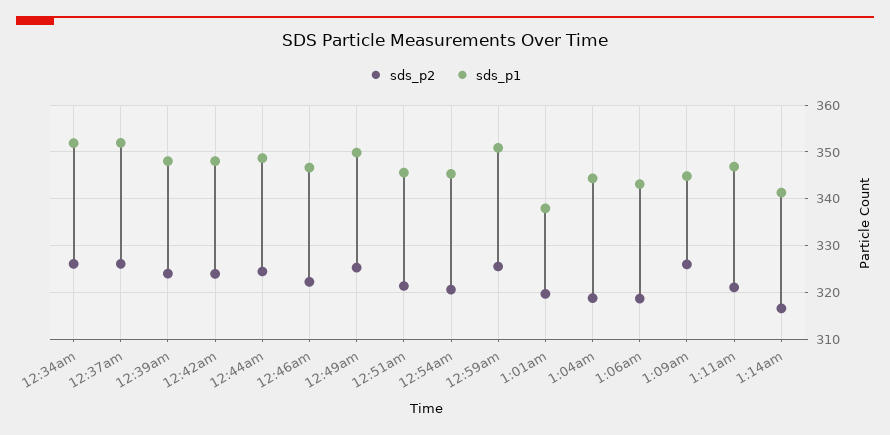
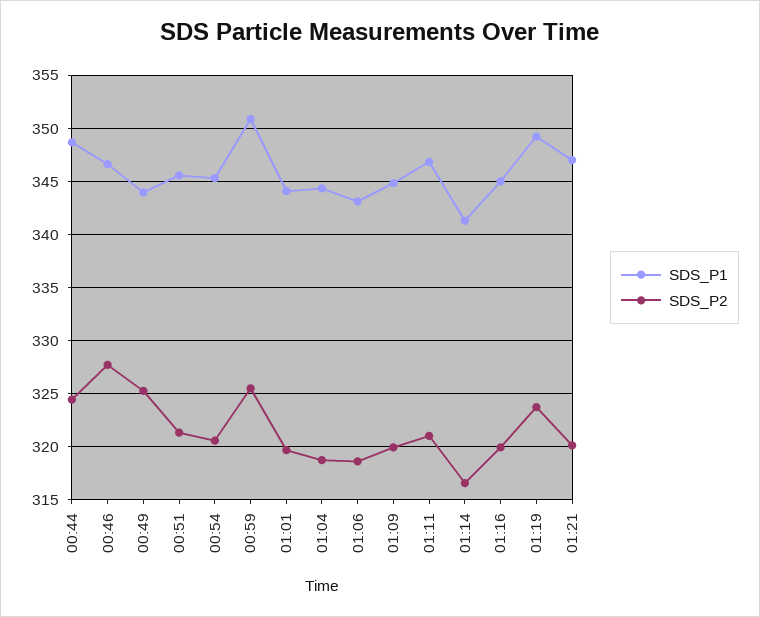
sds_p2, 12:34am: 326 -> none
sds_p1, 12:34am: 352 -> none
sds_p2, 12:37am: 326 -> none
sds_p1, 12:37am: 352 -> none
sds_p2, 12:39am: 324 -> none
sds_p1, 12:39am: 348 -> none
sds_p2, 12:42am: 324 -> none
sds_p1, 12:42am: 348 -> none
sds_p2, 12:46am: 322 -> 328
sds_p1, 12:49am: 350 -> 344
sds_p1, 1:01am: 338 -> 344
sds_p2, 1:09am: 326 -> 320
sds_p1, 01:16: none -> 345
sds_p2, 01:16: none -> 320
sds_p1, 01:19: none -> 349
sds_p2, 01:19: none -> 324
sds_p1, 01:21: none -> 347
sds_p2, 01:21: none -> 320

